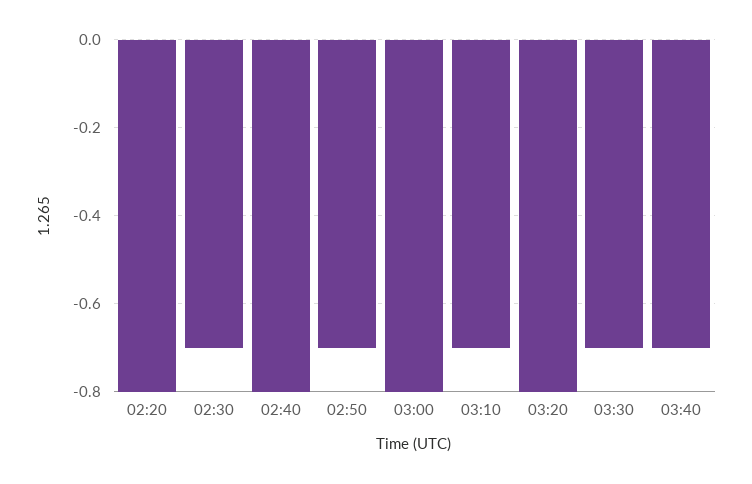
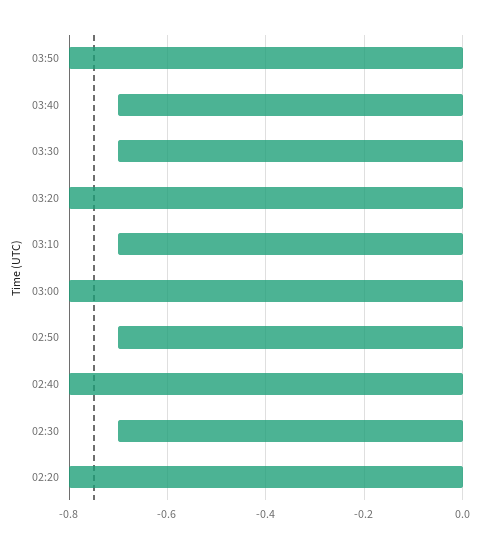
03:50: none -> -0.8

